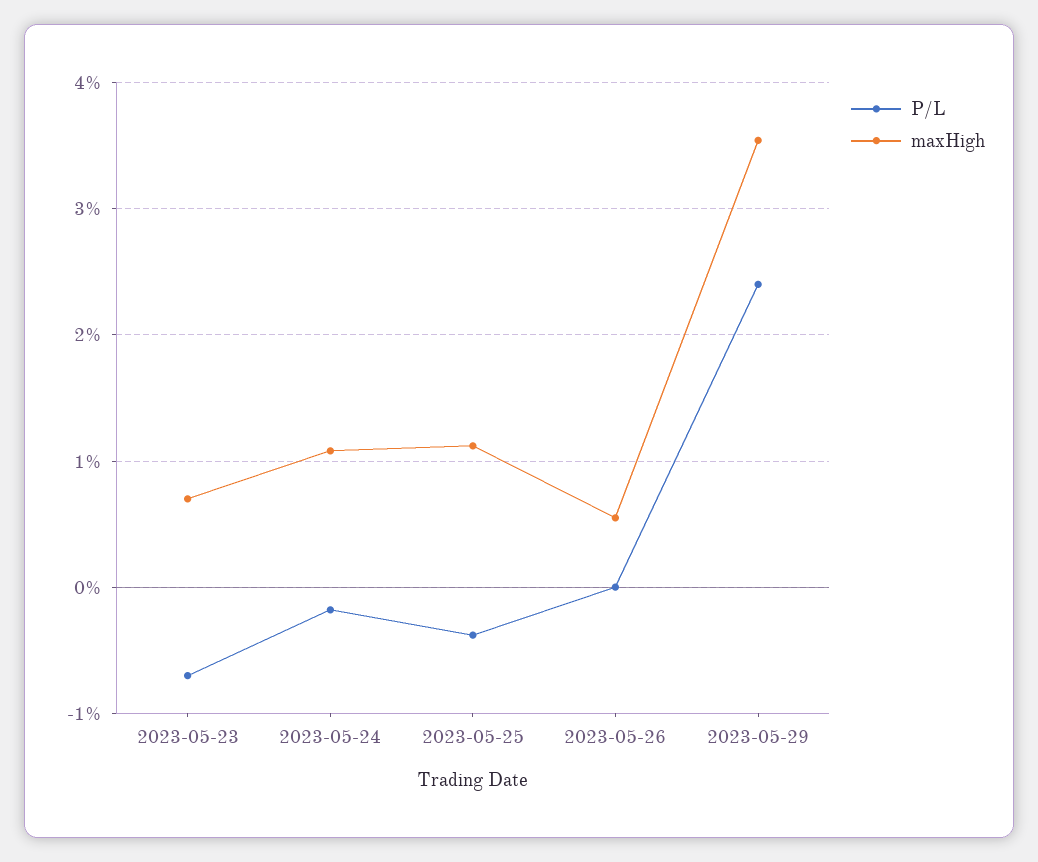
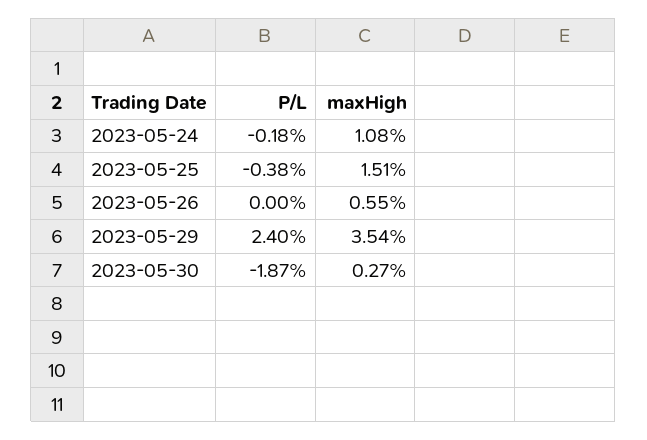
P/L, 2023-05-23: -0.7 -> none
maxHigh, 2023-05-23: 0.7 -> none
maxHigh, 2023-05-25: 1.1 -> 1.51
P/L, 2023-05-30: none -> -1.87
maxHigh, 2023-05-30: none -> 0.27

